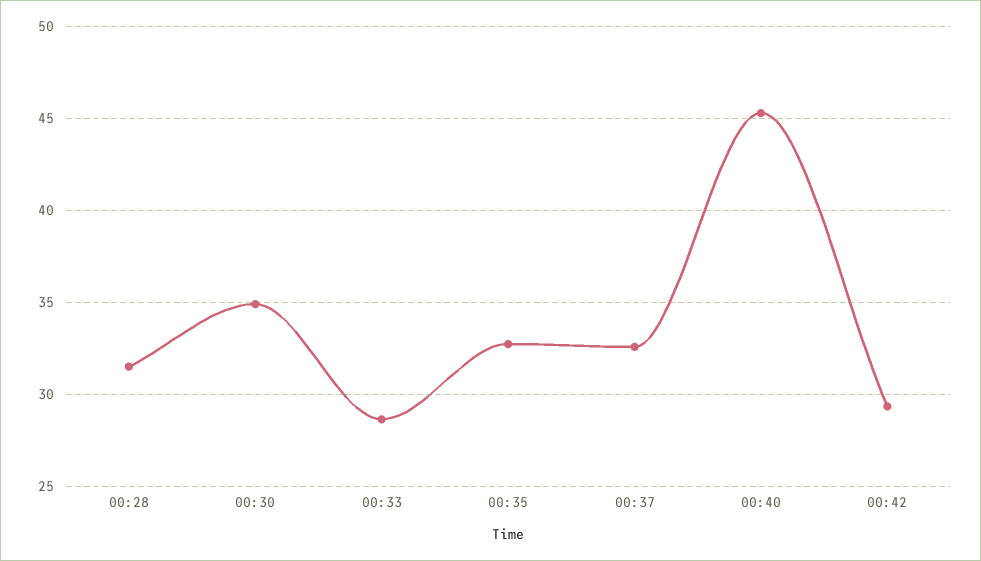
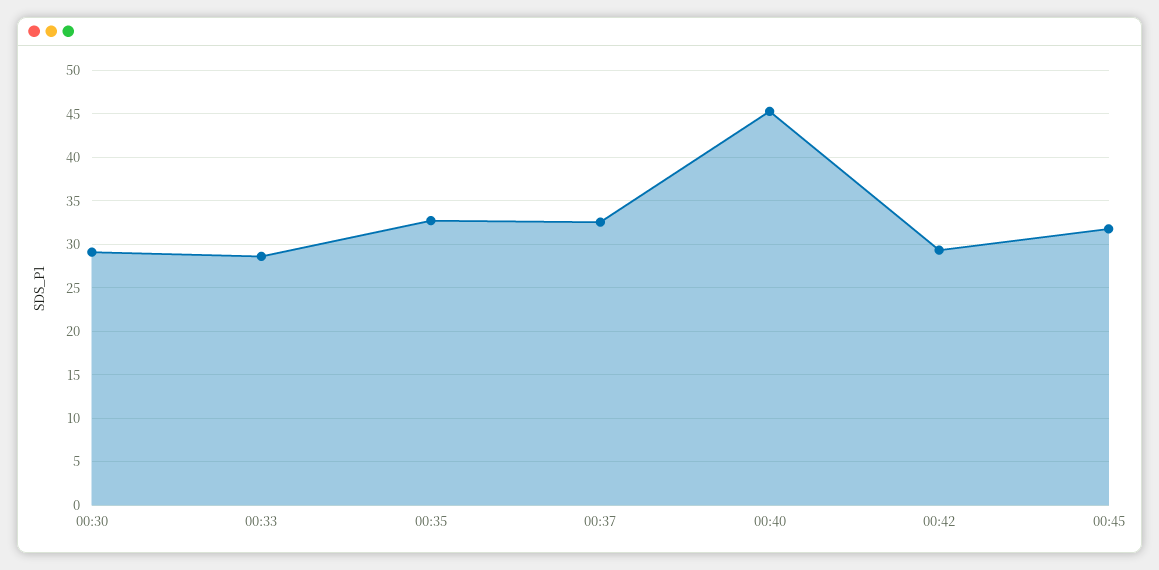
00:28: 31.5 -> none
00:30: 35 -> 29
00:45: none -> 32

